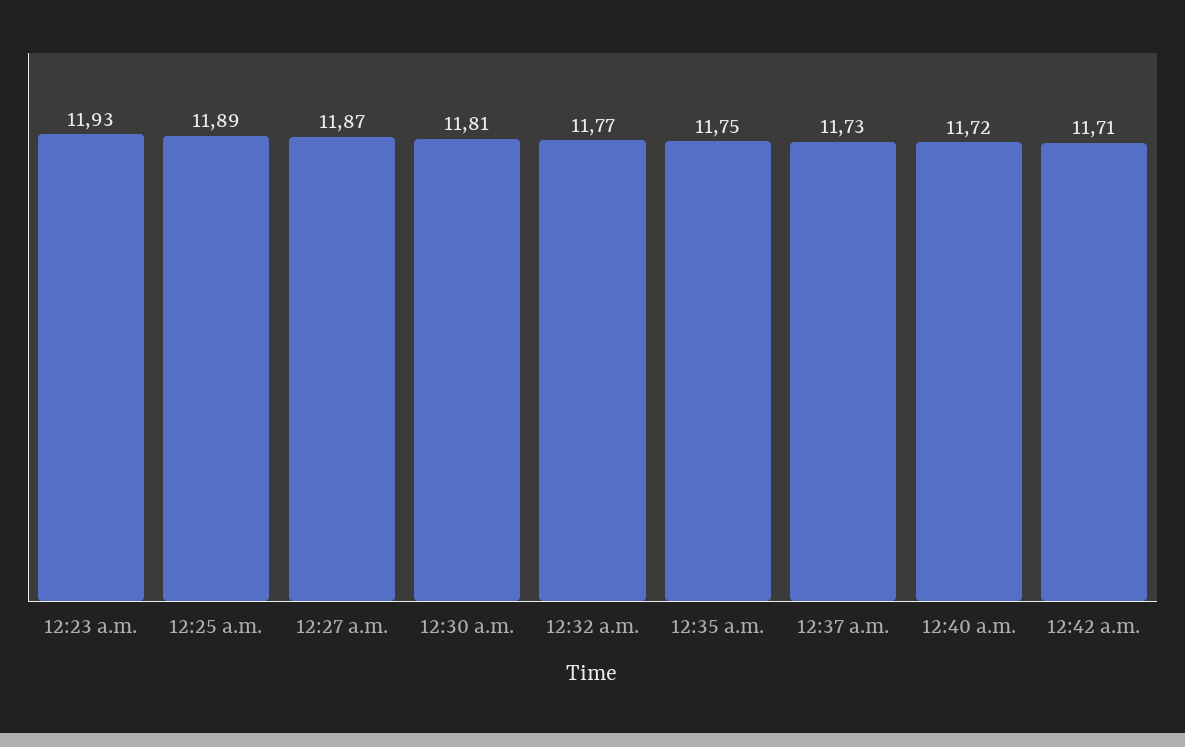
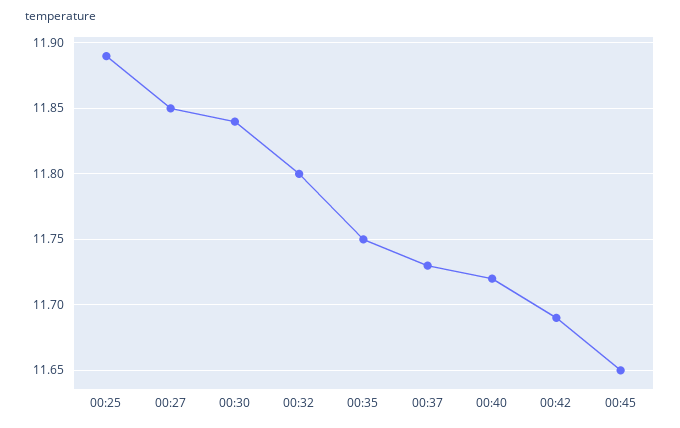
12:23 a.m.: 11.93 -> none
12:27 a.m.: 11.87 -> 11.85
12:30 a.m.: 11.81 -> 11.84
12:32 a.m.: 11.77 -> 11.8
12:42 a.m.: 11.71 -> 11.69
00:45: none -> 11.65

